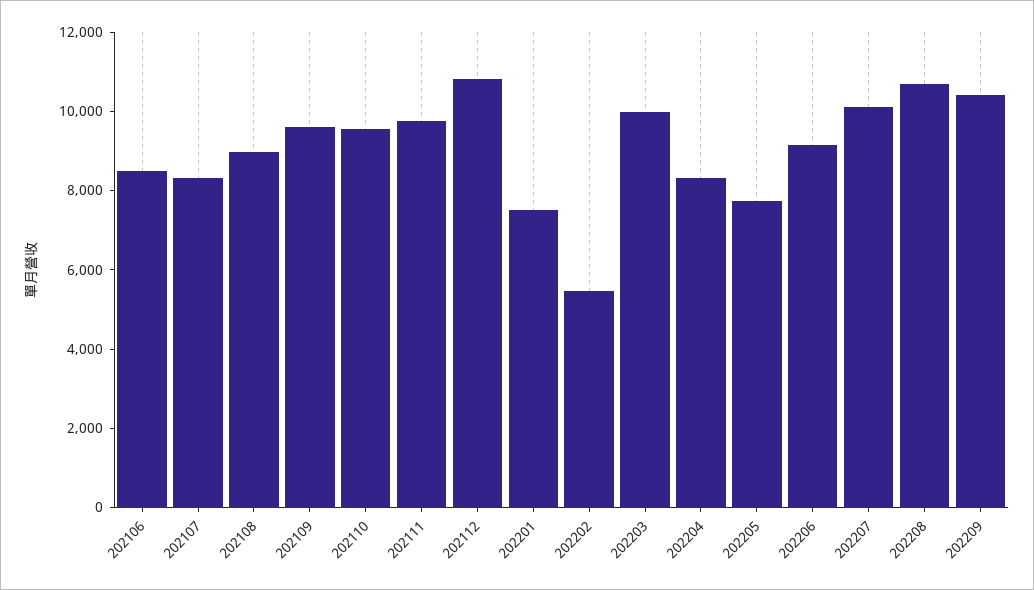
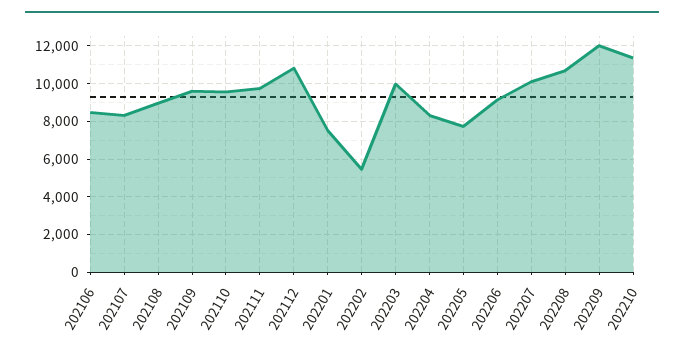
202209: 10500 -> 12000
202210: none -> 11500

